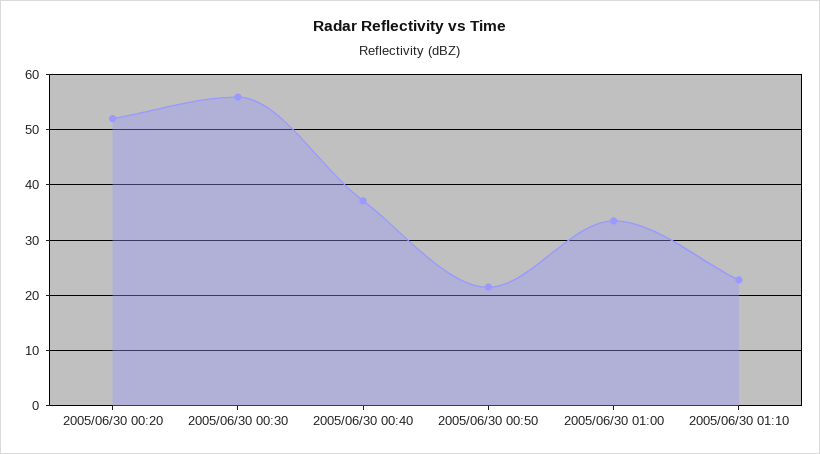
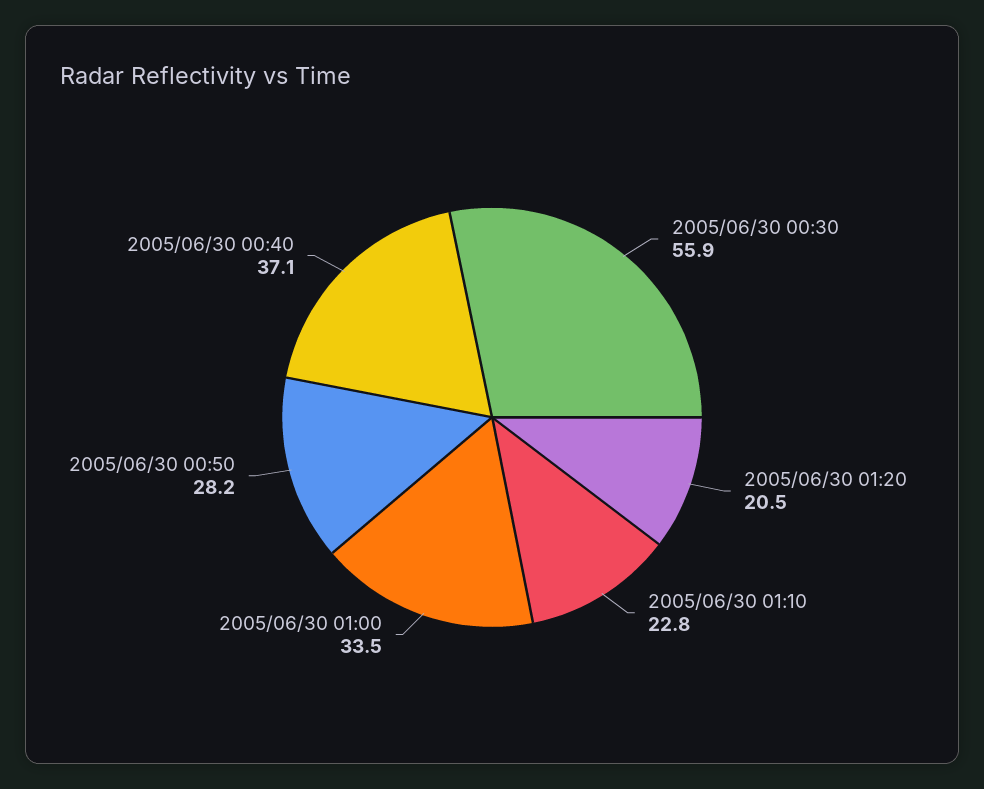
2005/06/30 00:20: 52 -> none
2005/06/30 00:50: 22 -> 28.2
2005/06/30 01:20: none -> 20.5

